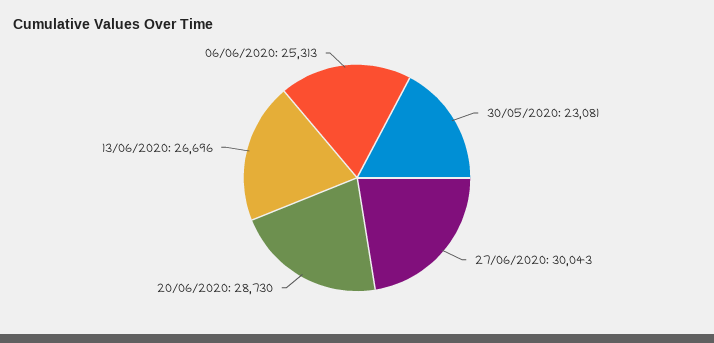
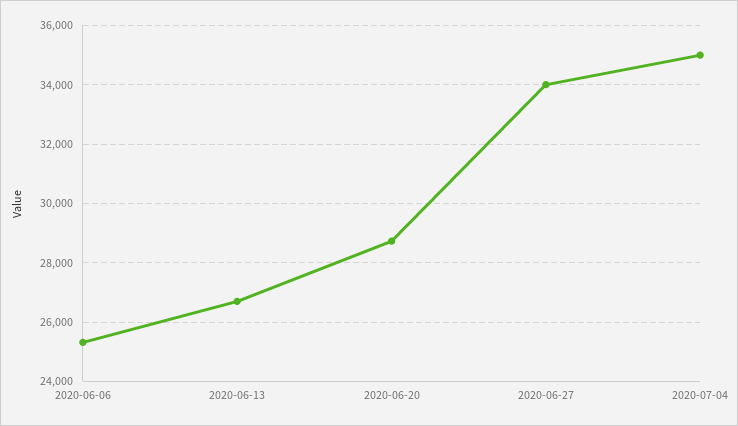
30/05/2020: 23081 -> none
27/06/2020: 30043 -> 34000
2020-07-04: none -> 35000

